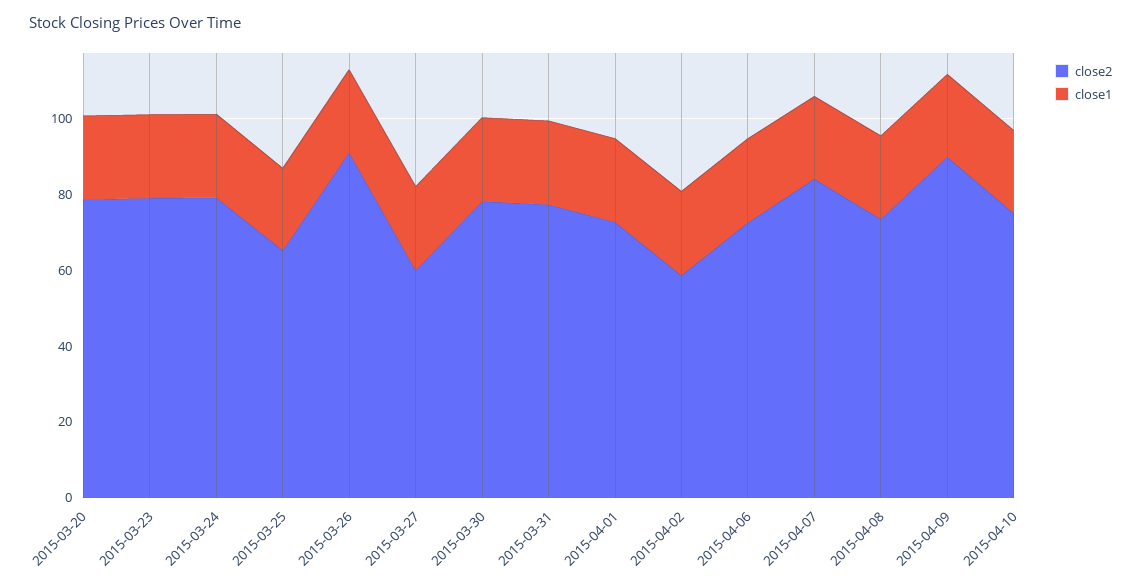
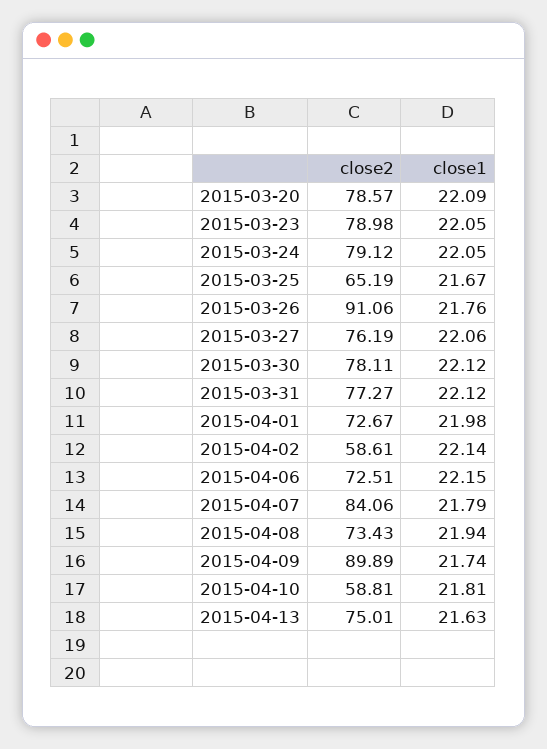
close2, 2015-03-27: 60 -> 76.19
close2, 2015-04-10: 75 -> 58.81
close2, 2015-04-13: none -> 75.01
close1, 2015-04-13: none -> 21.63

